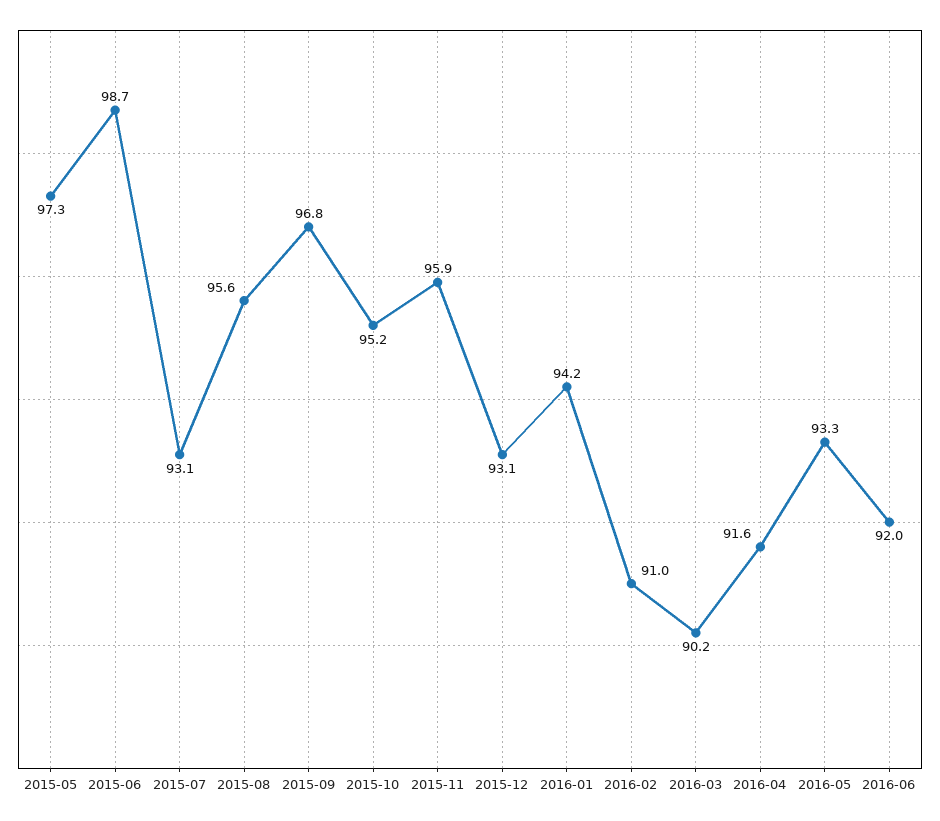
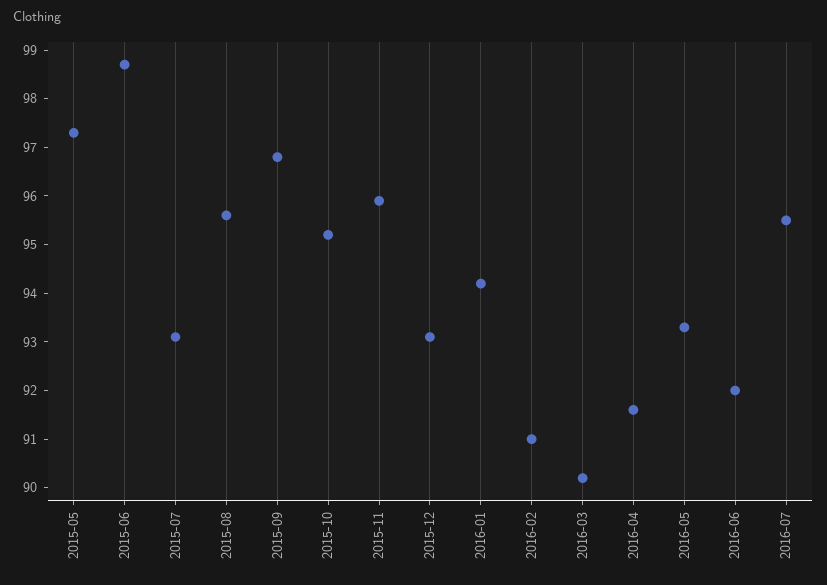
2016-07: none -> 95.5

